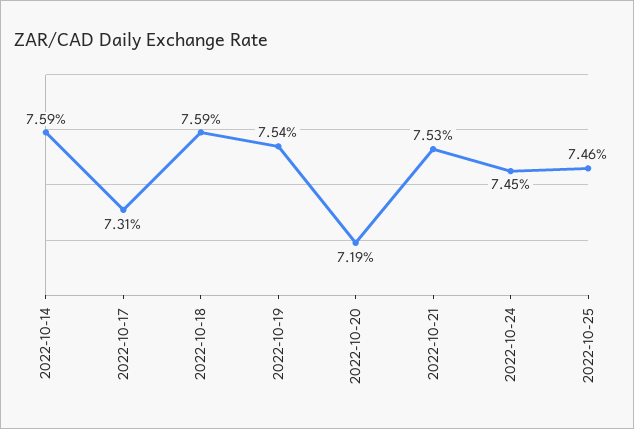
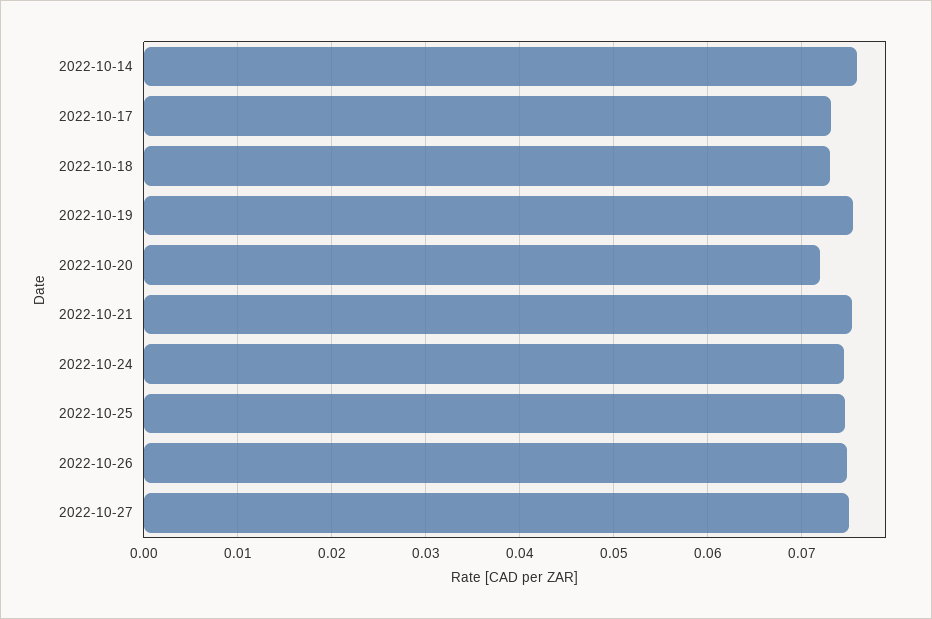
2022-10-18: 0.0759 -> 0.073
2022-10-26: none -> 0.075
2022-10-27: none -> 0.075

